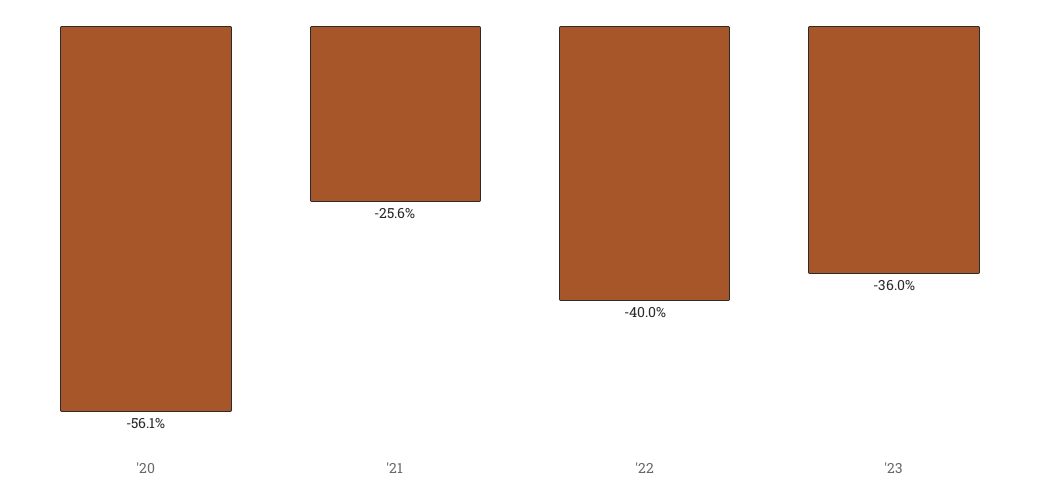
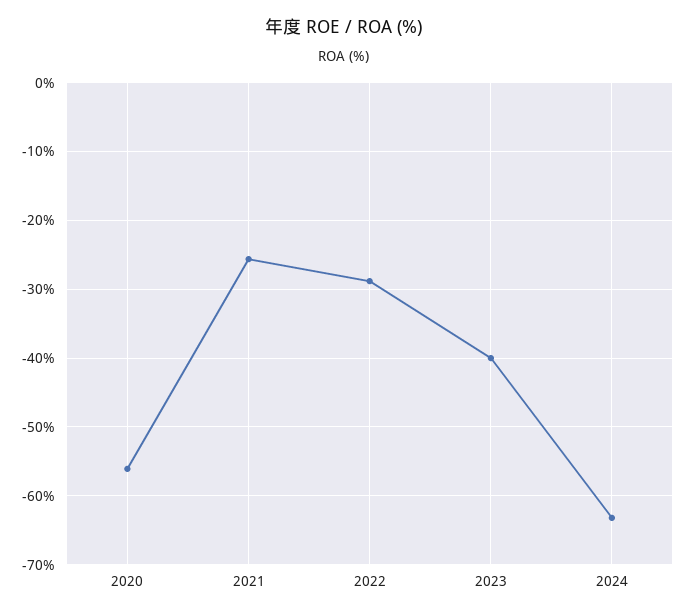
'22: -40 -> -29
'23: -36 -> -40
2024: none -> -63

